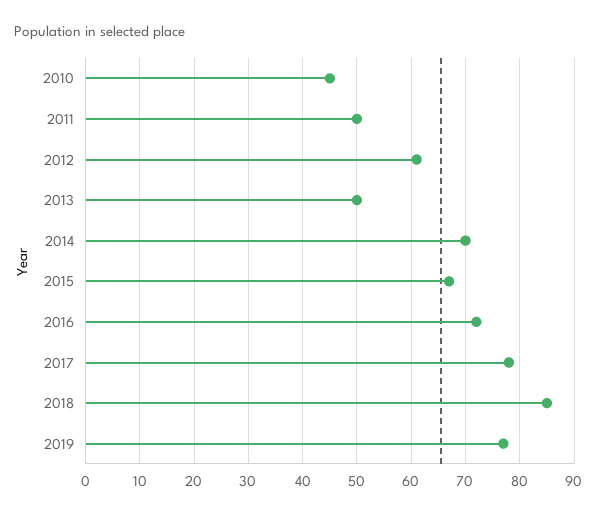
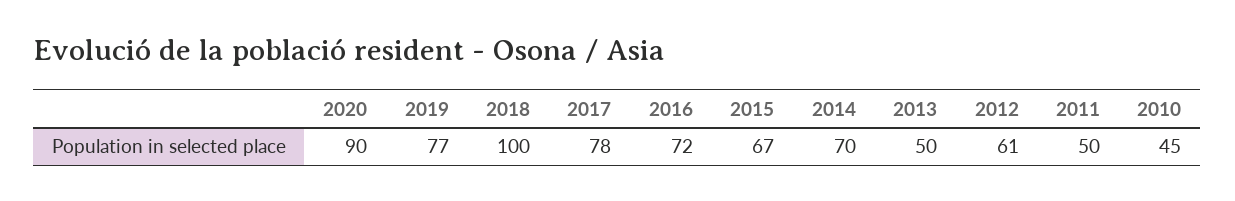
2018: 85 -> 100
2020: none -> 90

